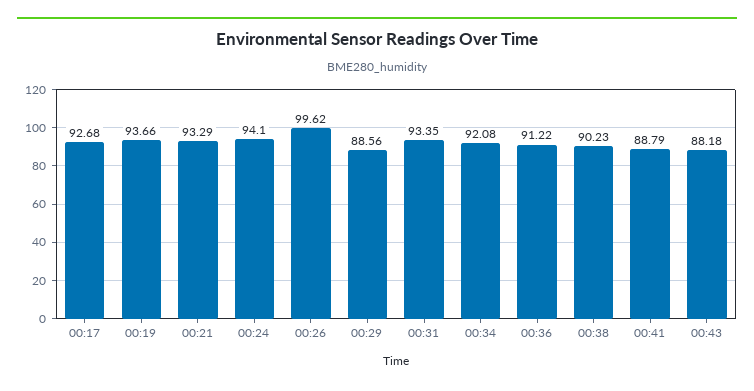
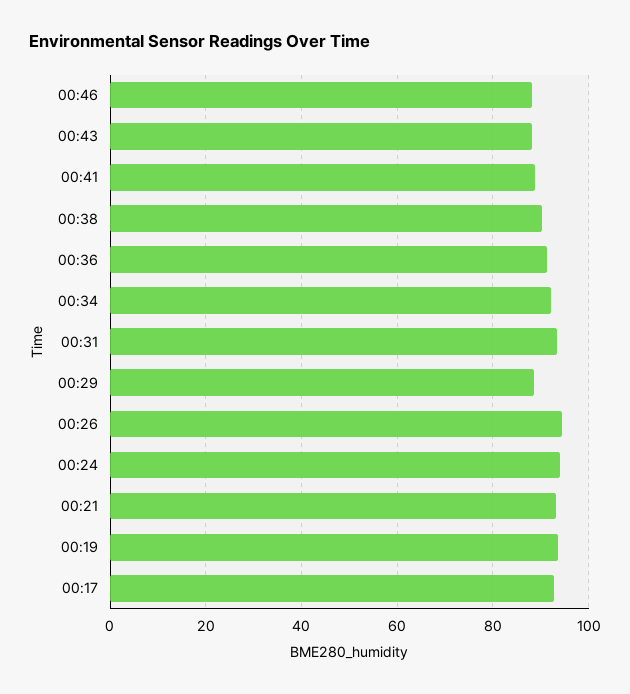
00:26: 99.62 -> 94
00:46: none -> 88

